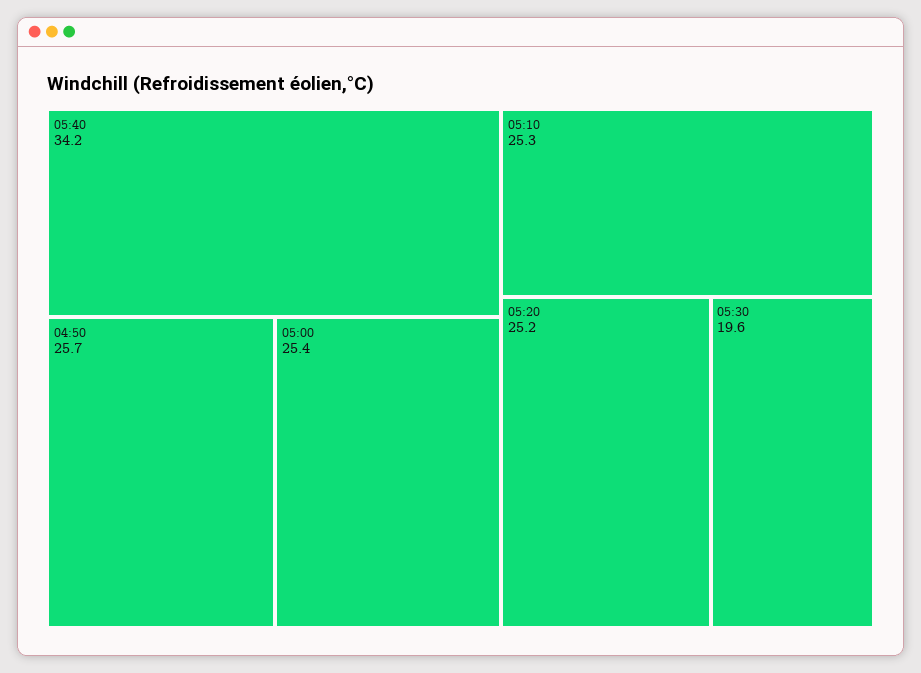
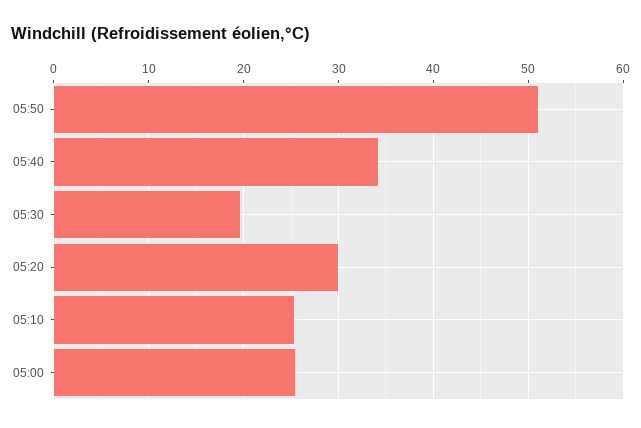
04:50: 25.7 -> none
05:20: 25.2 -> 30
05:50: none -> 51

